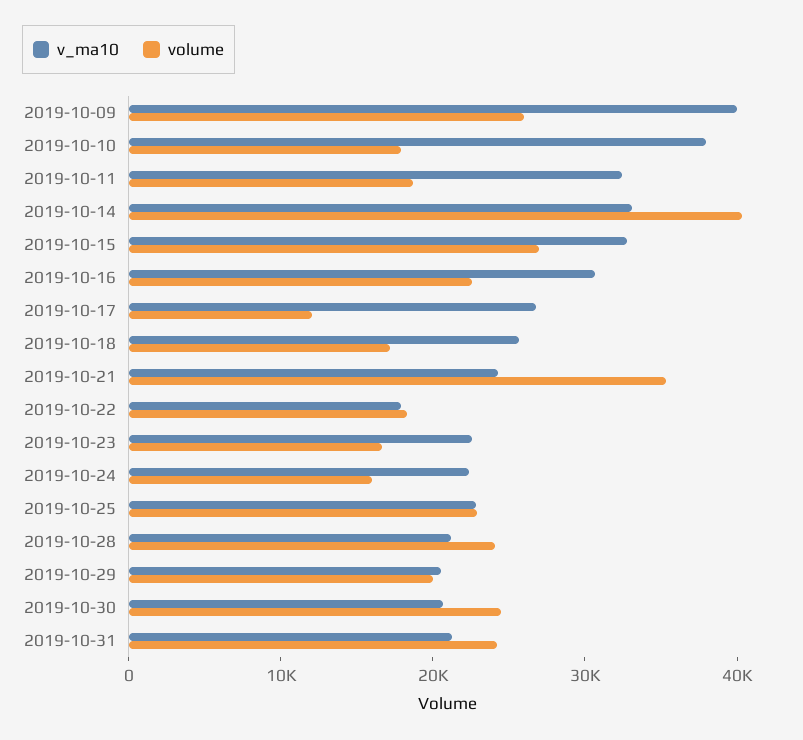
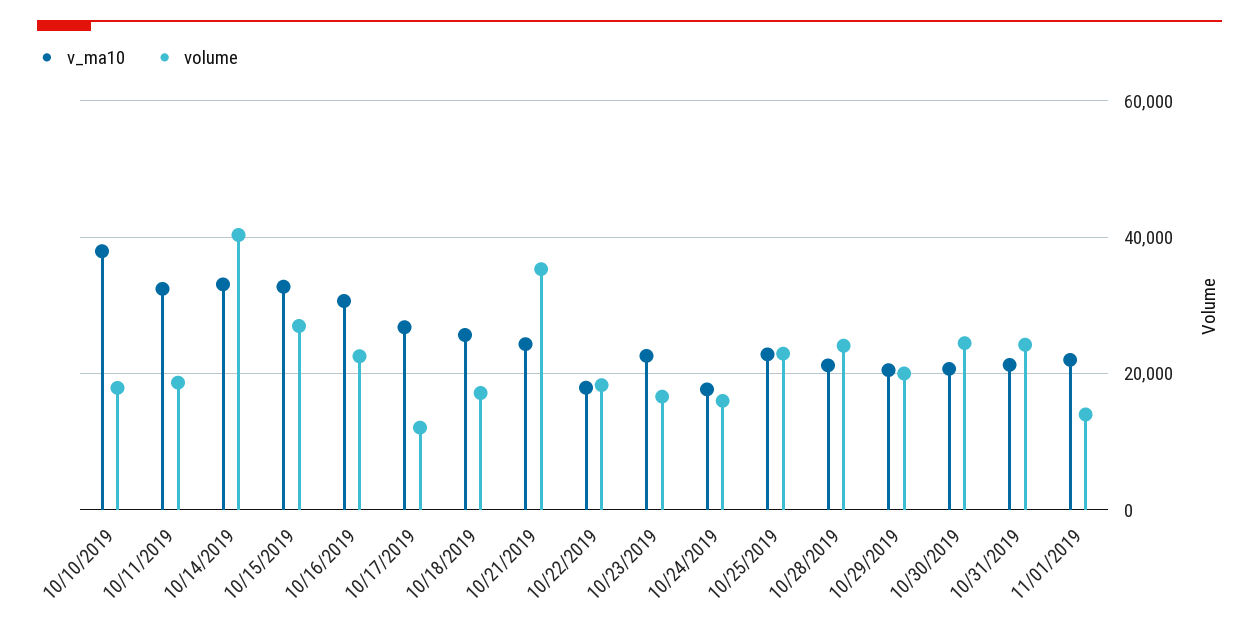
v_ma10, 2019-10-09: 40000 -> none
volume, 2019-10-09: 26000 -> none
v_ma10, 2019-10-24: 22000 -> 18000
v_ma10, 11/01/2019: none -> 22000
volume, 11/01/2019: none -> 14000

